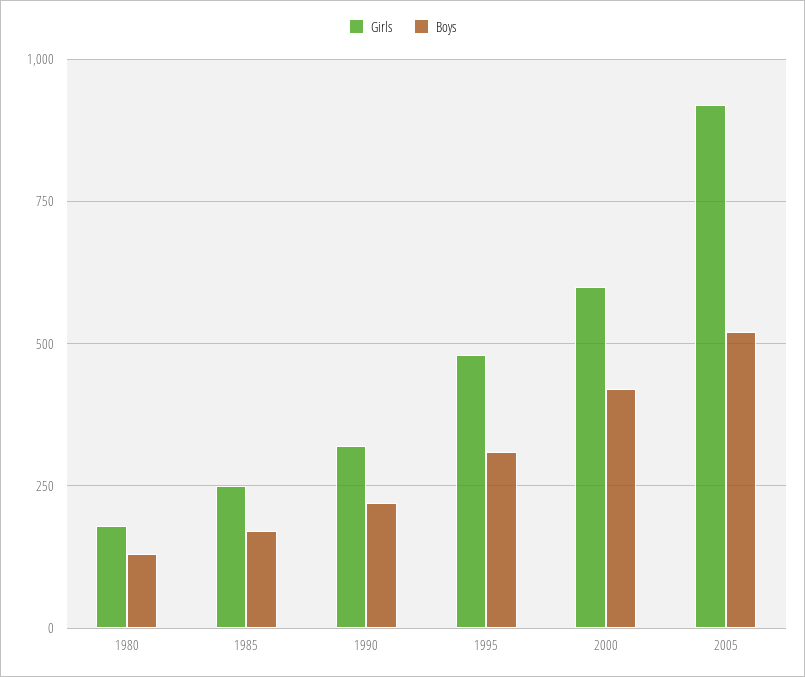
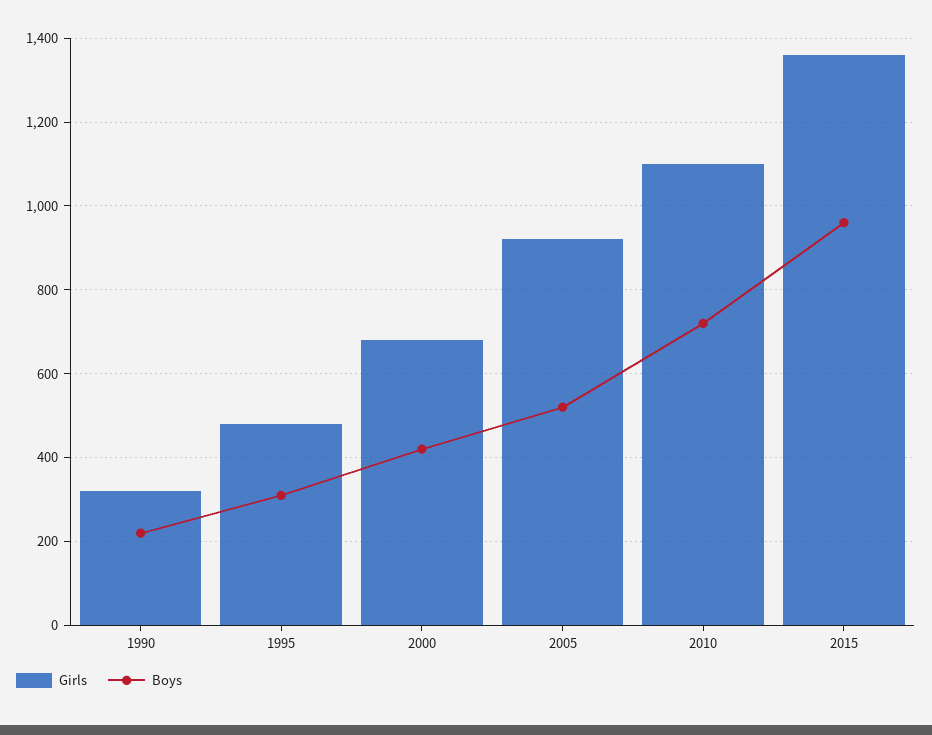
Girls, 1980: 175 -> none
Boys, 1980: 125 -> none
Girls, 1985: 250 -> none
Boys, 1985: 175 -> none
Girls, 2000: 600 -> 680
Girls, 2010: none -> 1100
Boys, 2010: none -> 720
Girls, 2015: none -> 1360
Boys, 2015: none -> 960

